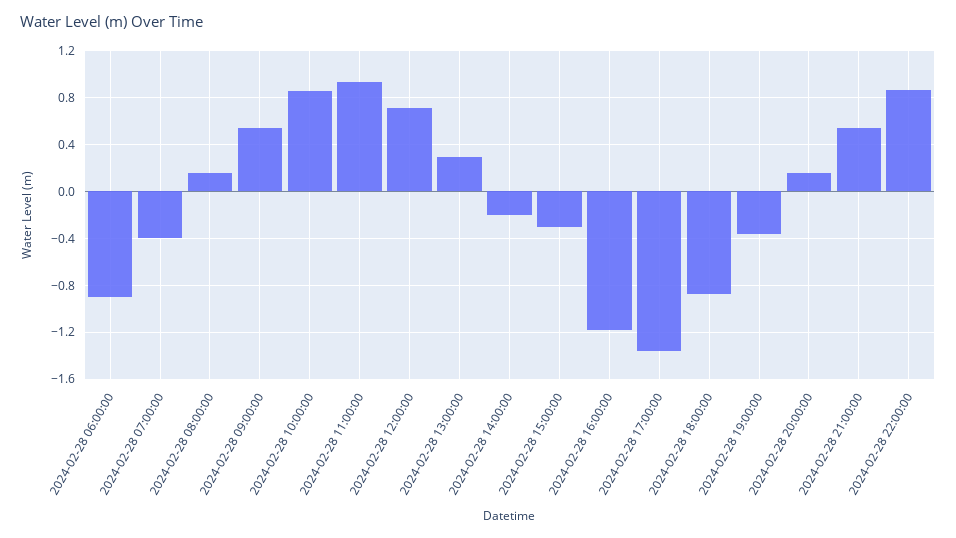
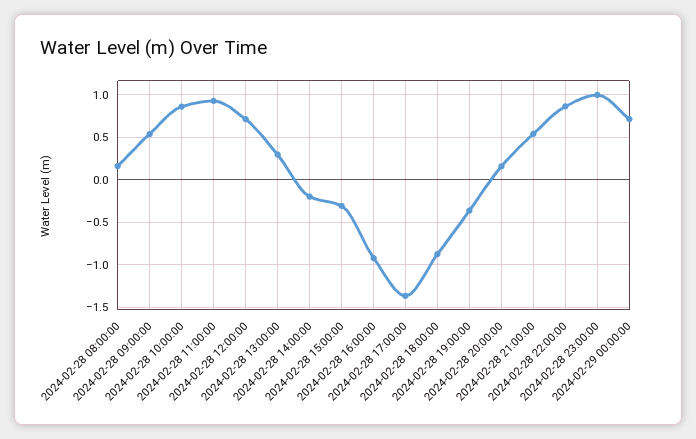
2024-02-28 06:00:00: -0.9 -> none
2024-02-28 07:00:00: -0.4 -> none
2024-02-28 16:00:00: -1.2 -> -0.9
2024-02-28 23:00:00: none -> 1
2024-02-29 00:00:00: none -> 0.7

